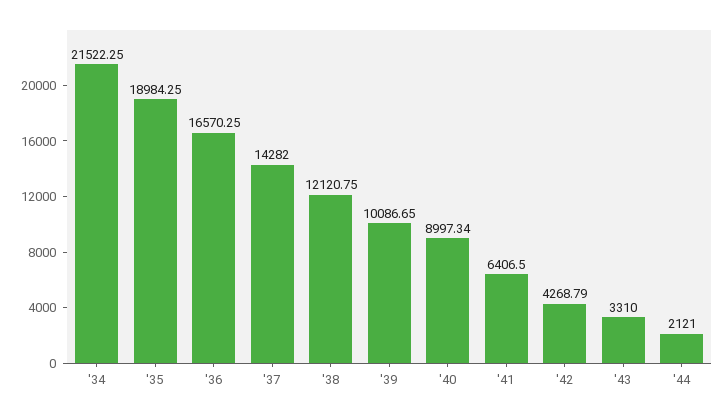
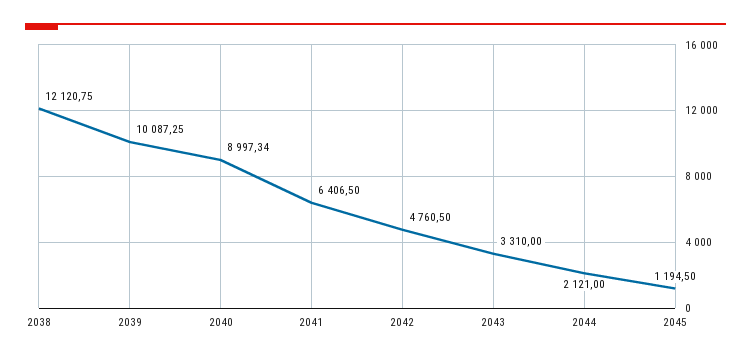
'34: 21522.25 -> none
'35: 18984.25 -> none
'36: 16570.25 -> none
'37: 14282 -> none
'39: 10086.65 -> 10087.25
'42: 4268.79 -> 4760.5
2045: none -> 1194.5

